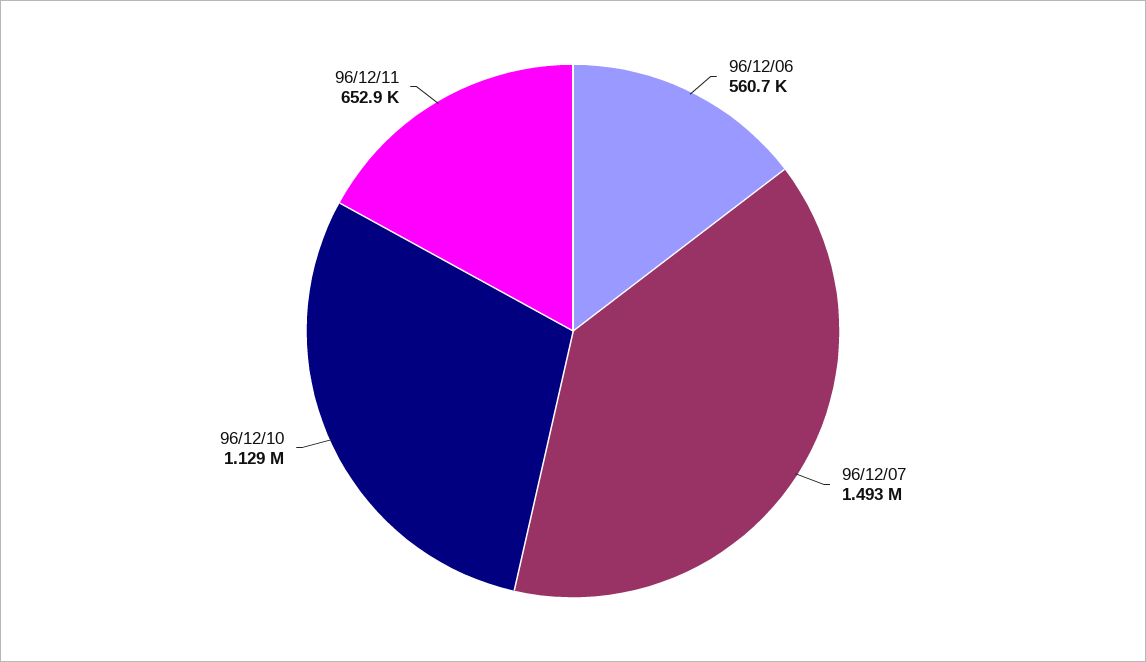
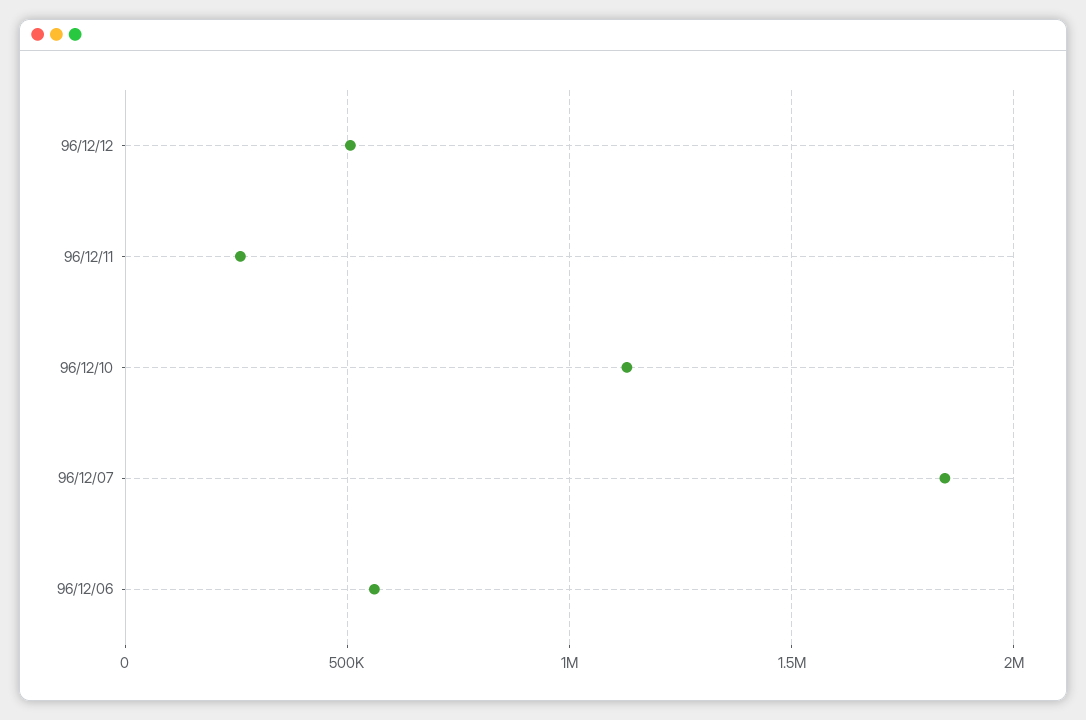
96/12/07: 1493000 -> 1850000
96/12/11: 652900 -> 250000
96/12/12: none -> 500000

